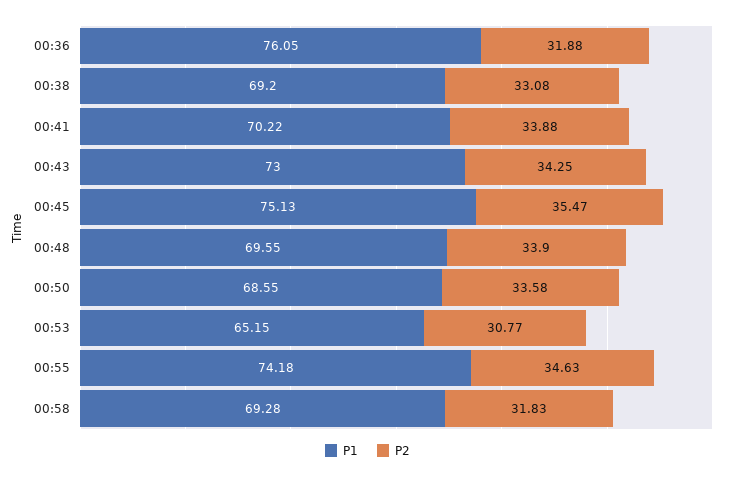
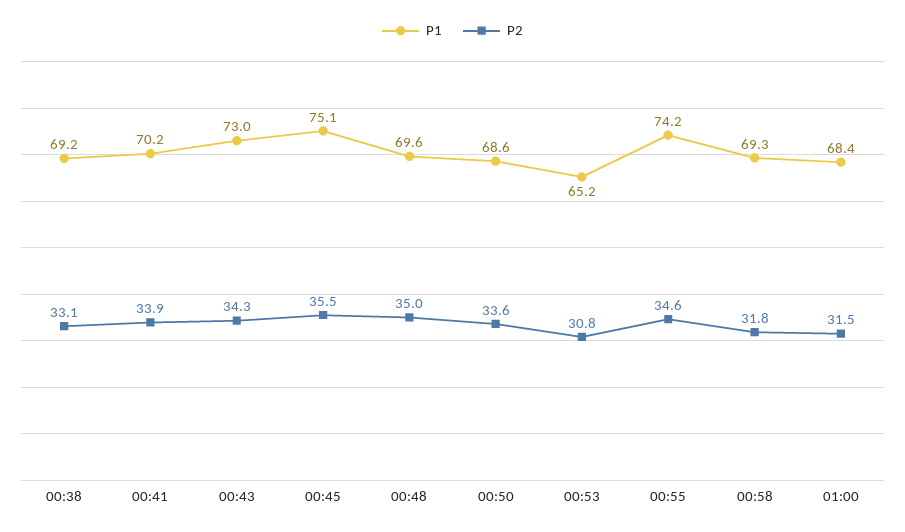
P1, 00:36: 76.05 -> none
P2, 00:36: 31.88 -> none
P2, 00:48: 33.9 -> 35
P1, 01:00: none -> 68.4
P2, 01:00: none -> 31.5

